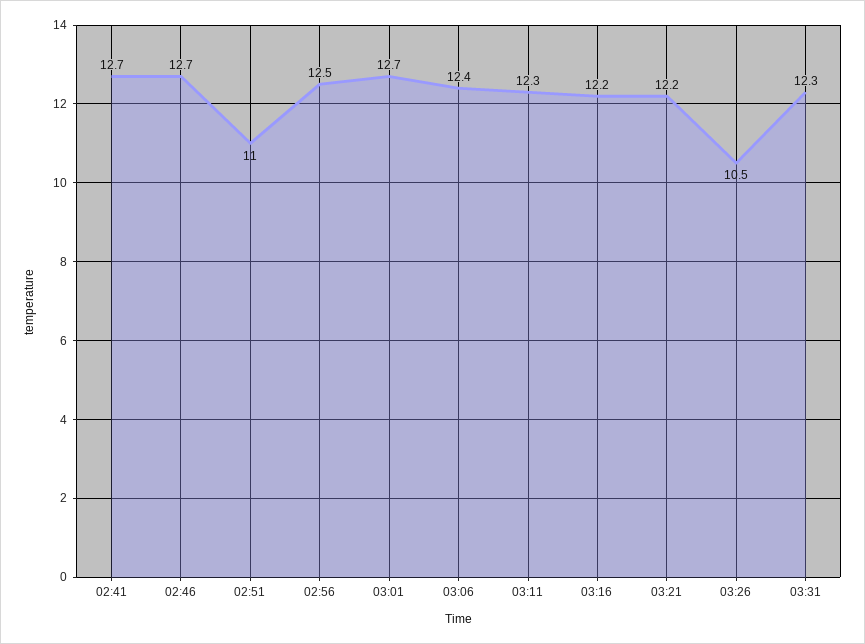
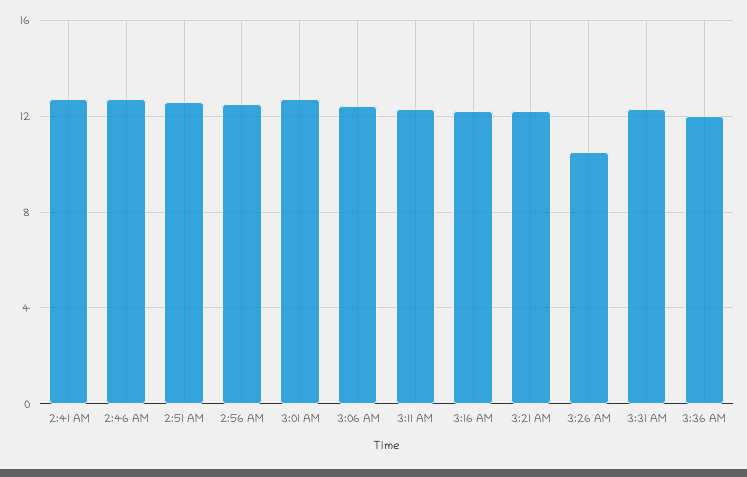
02:51: 11 -> 12.5
3:36 AM: none -> 12

